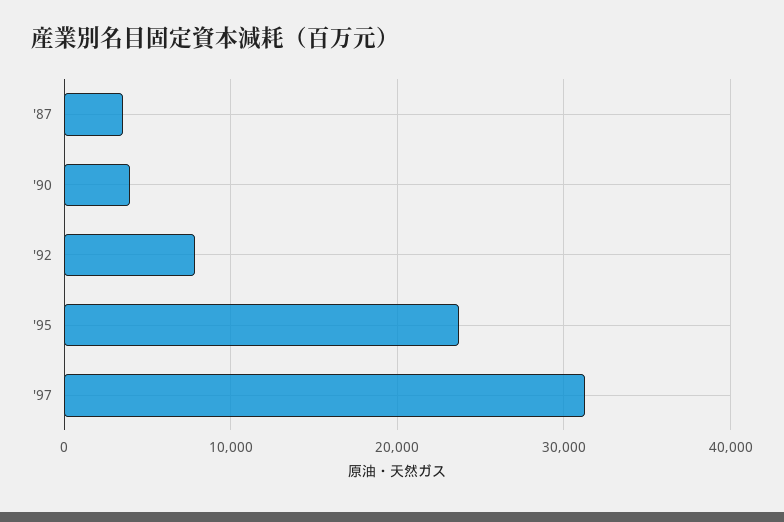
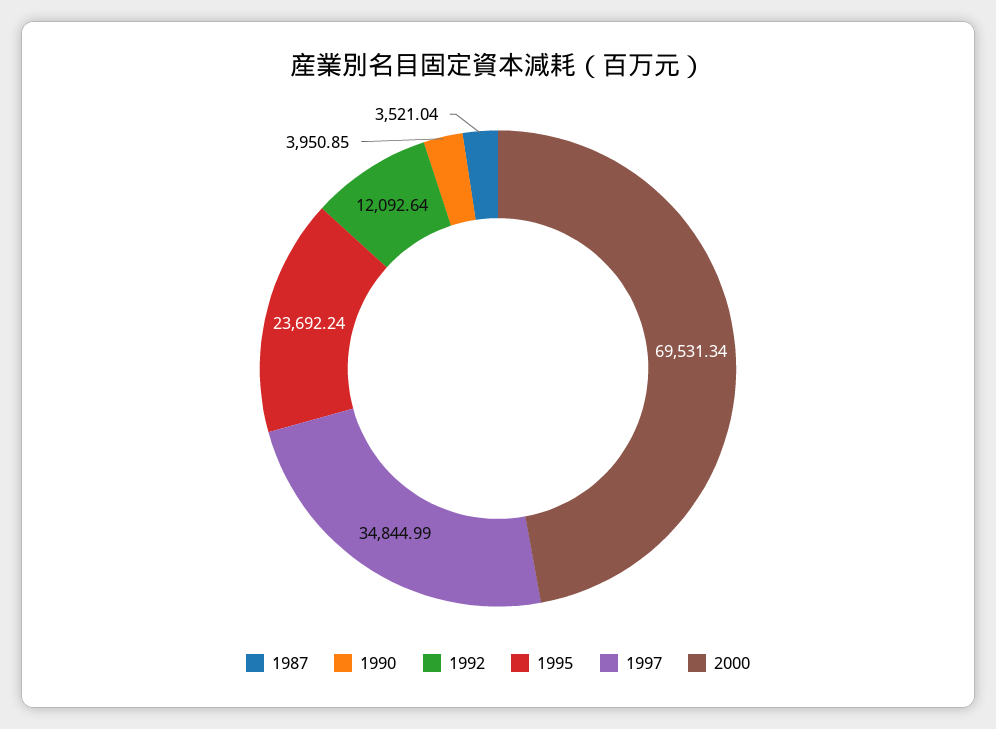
'92: 8000 -> 12092.64
'97: 31000 -> 34844.99
2000: none -> 69531.34

